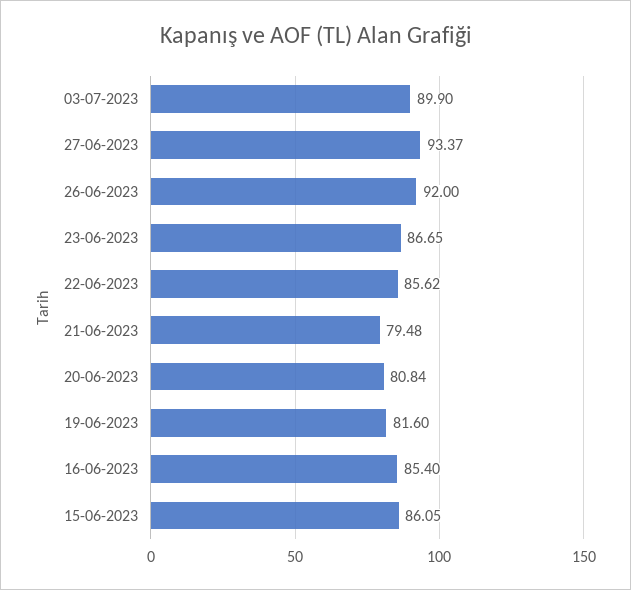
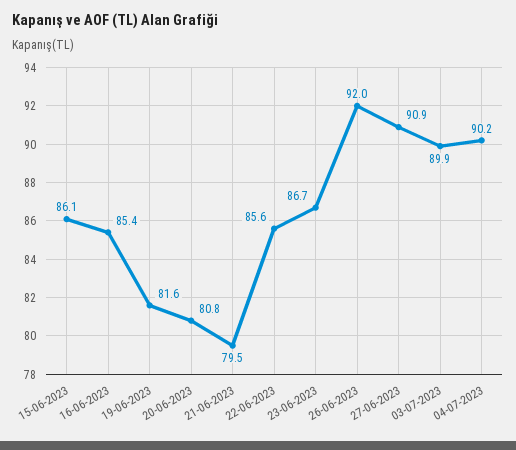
27-06-2023: 93.37 -> 90.9
04-07-2023: none -> 90.2

